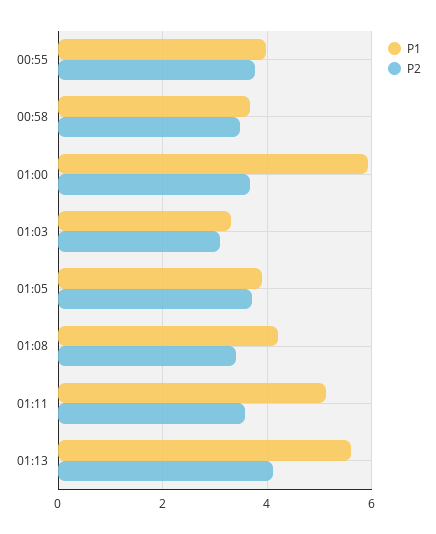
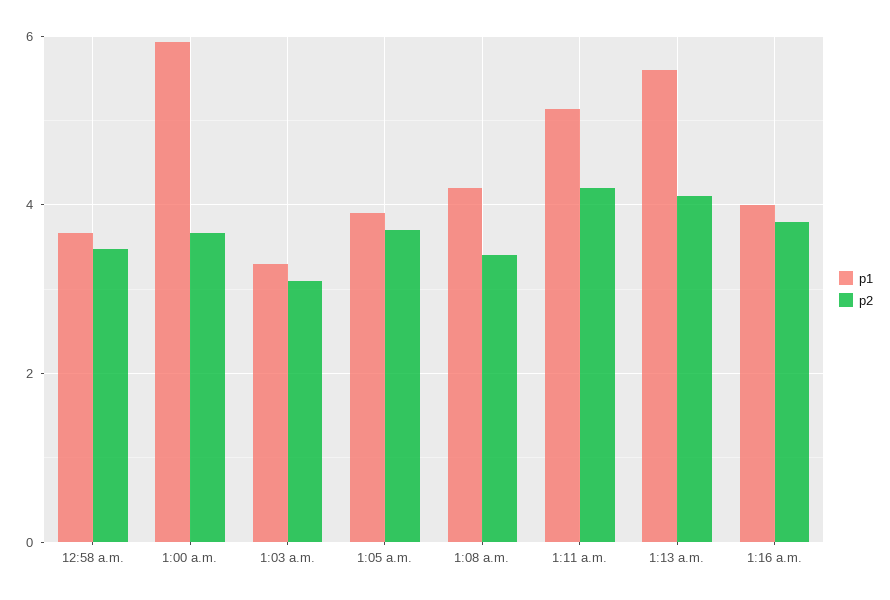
P1, 00:55: 4 -> none
P2, 00:55: 3.8 -> none
P2, 01:11: 3.6 -> 4.2
P1, 1:16 a.m.: none -> 4
P2, 1:16 a.m.: none -> 3.8

